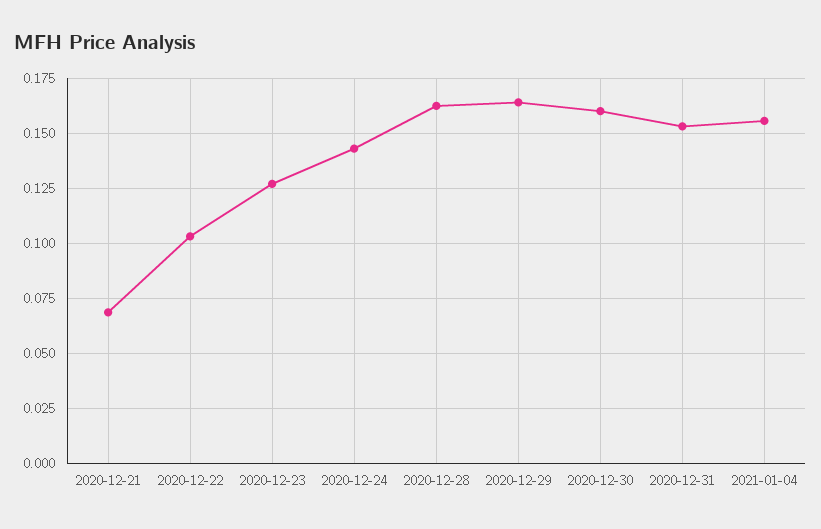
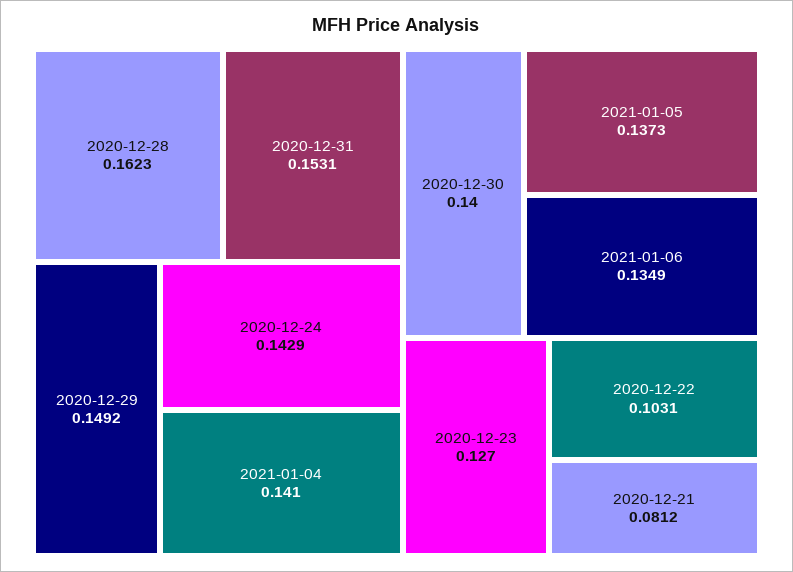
2020-12-21: 0.07 -> 0.0812
2020-12-29: 0.165 -> 0.1492
2020-12-30: 0.16 -> 0.14
2021-01-04: 0.155 -> 0.141
2021-01-05: none -> 0.1373
2021-01-06: none -> 0.1349

